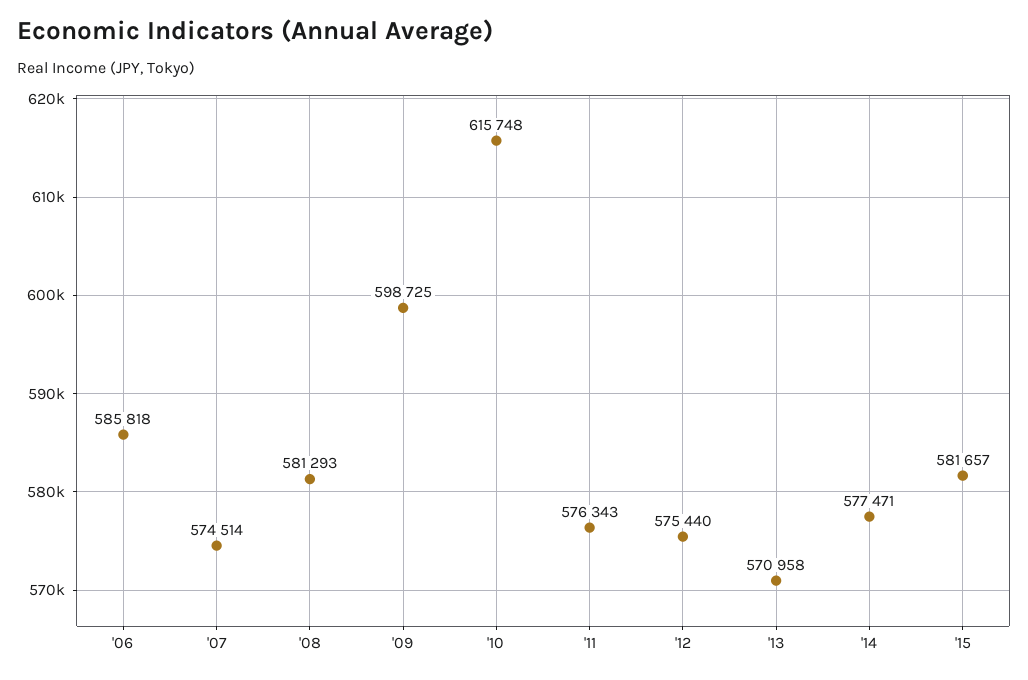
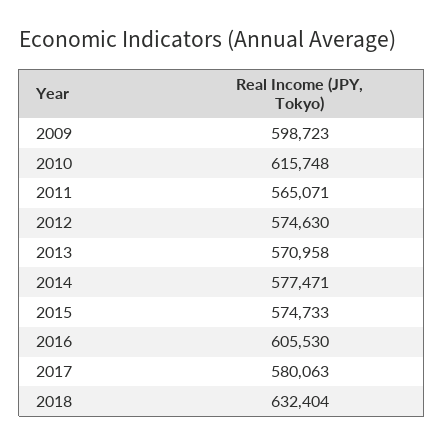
'06: 585818 -> none
'07: 574514 -> none
'08: 581293 -> none
'09: 598725 -> 598723
'11: 576343 -> 565071
'12: 575440 -> 574630
'15: 581657 -> 574733
2016: none -> 605530
2017: none -> 580063
2018: none -> 632404

